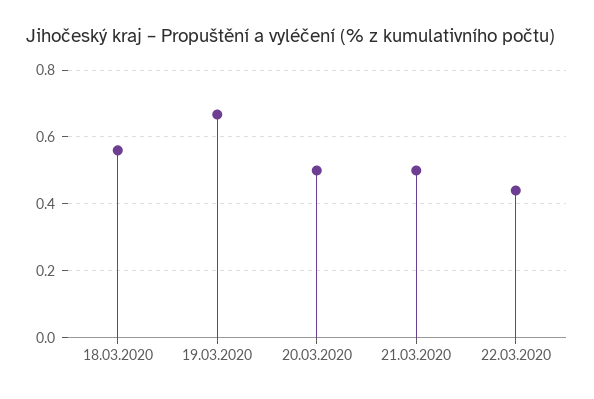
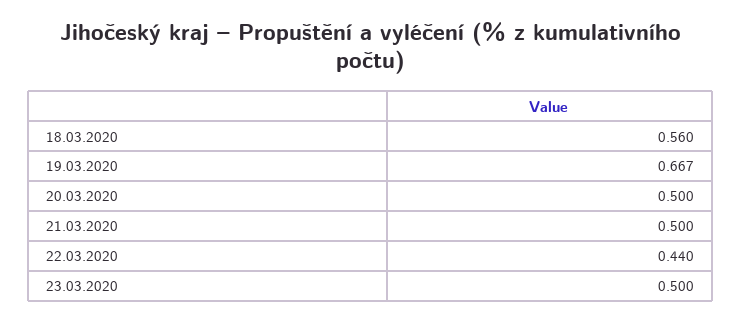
23.03.2020: none -> 0.5

